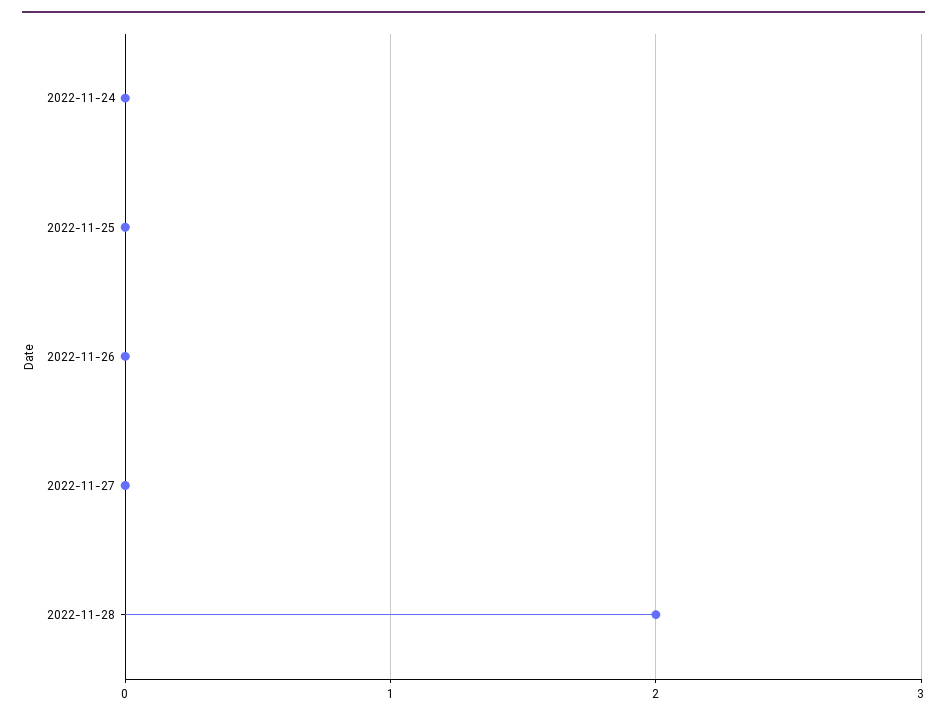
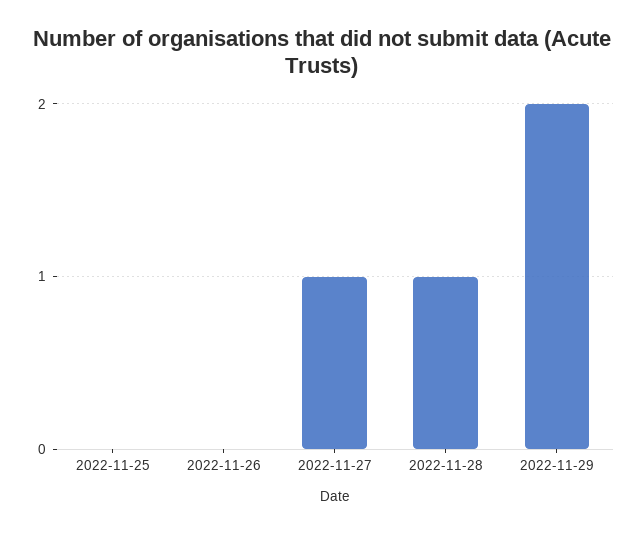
2022-11-24: 0 -> none
2022-11-27: 0 -> 1
2022-11-28: 2 -> 1
2022-11-29: none -> 2

